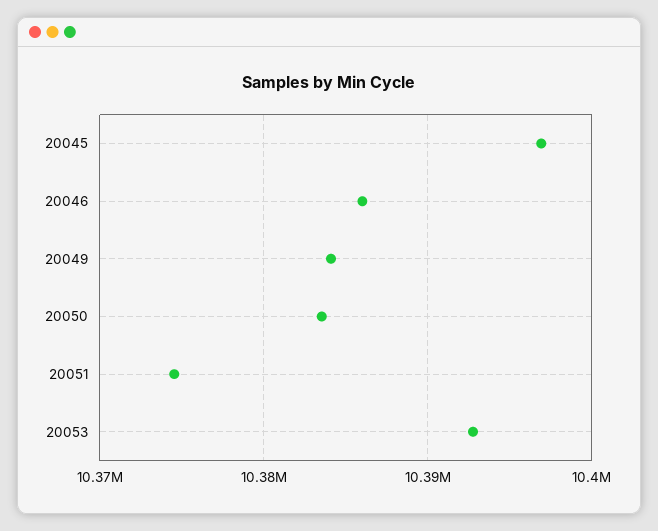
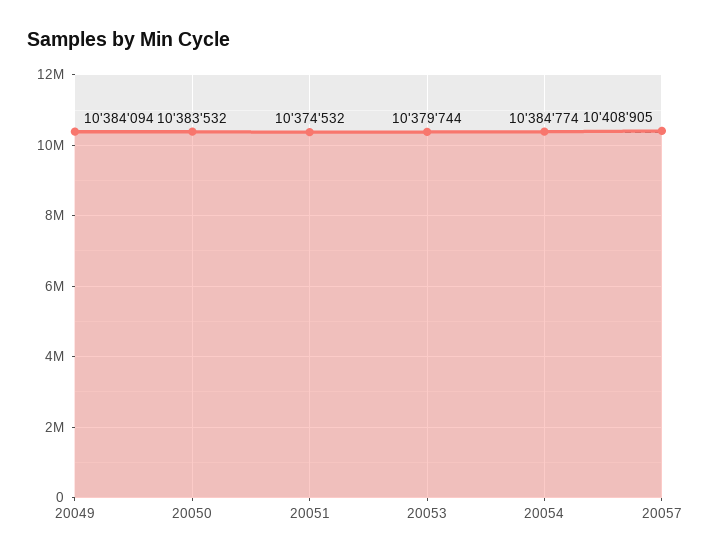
20045: 10397000 -> none
20046: 10386000 -> none
20053: 10393000 -> 10379744
20054: none -> 10384774
20057: none -> 10408905

